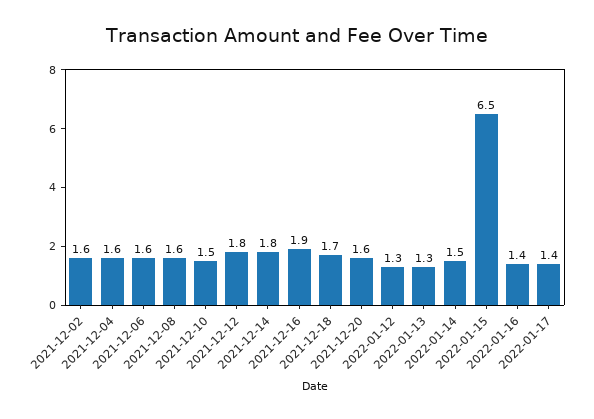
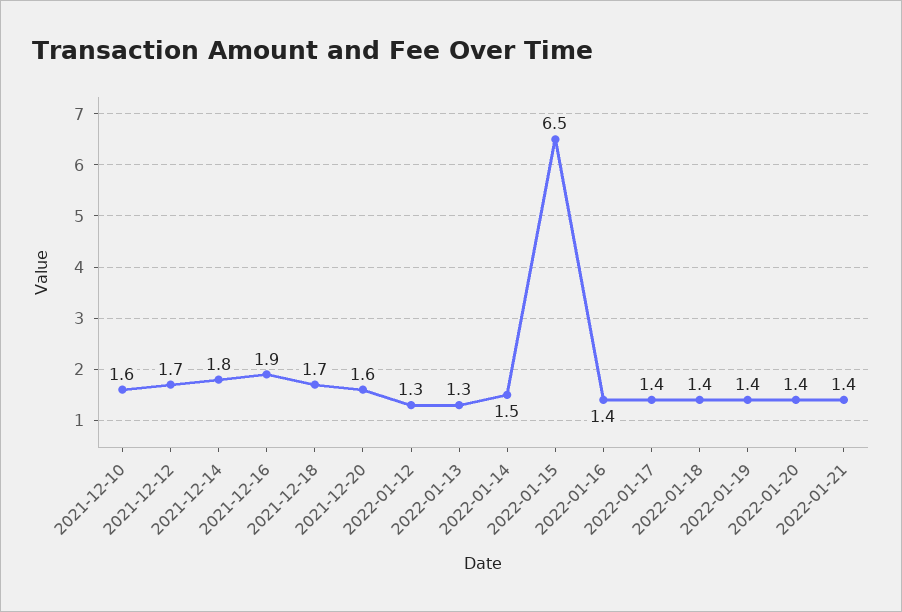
2021-12-02: 1.6 -> none
2021-12-04: 1.6 -> none
2021-12-06: 1.6 -> none
2021-12-08: 1.6 -> none
2021-12-10: 1.5 -> 1.6
2021-12-12: 1.8 -> 1.7
2022-01-18: none -> 1.4
2022-01-19: none -> 1.4
2022-01-20: none -> 1.4
2022-01-21: none -> 1.4

